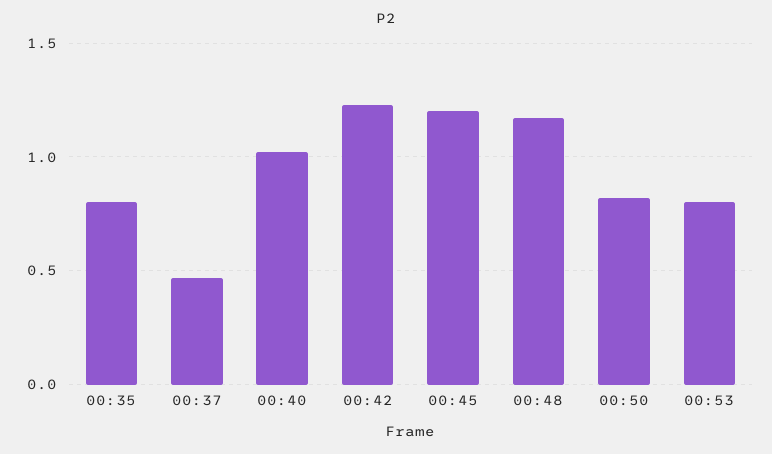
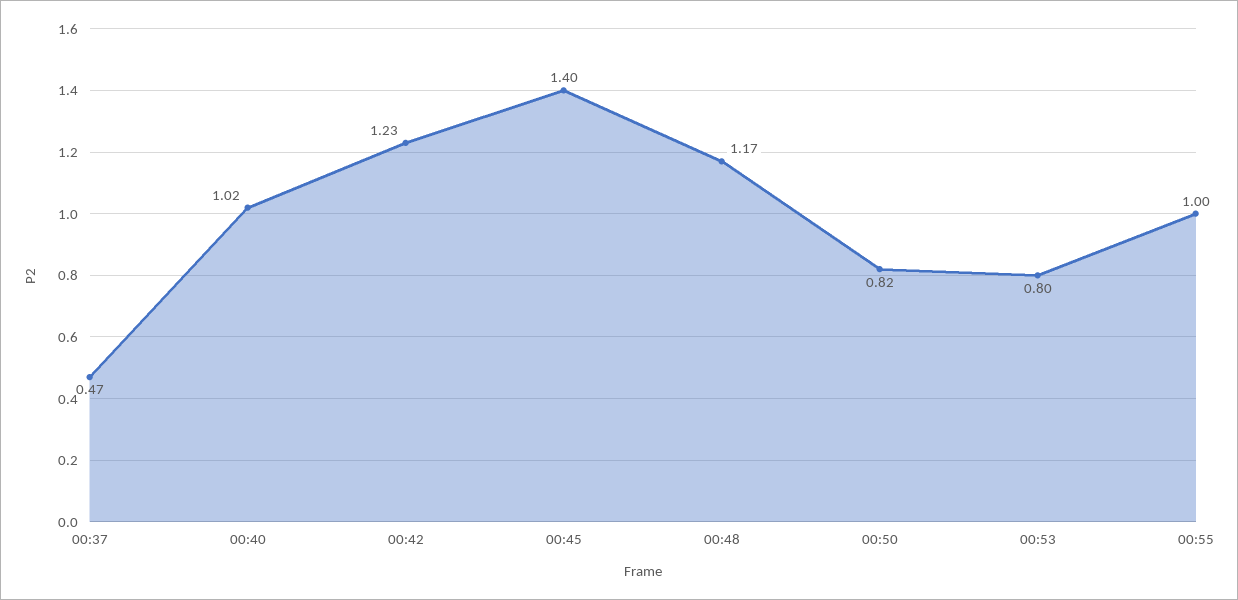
00:35: 0.8 -> none
00:45: 1.2 -> 1.4
00:55: none -> 1

